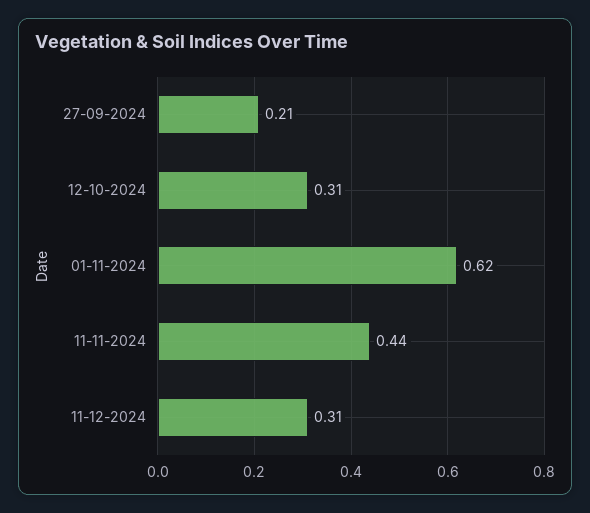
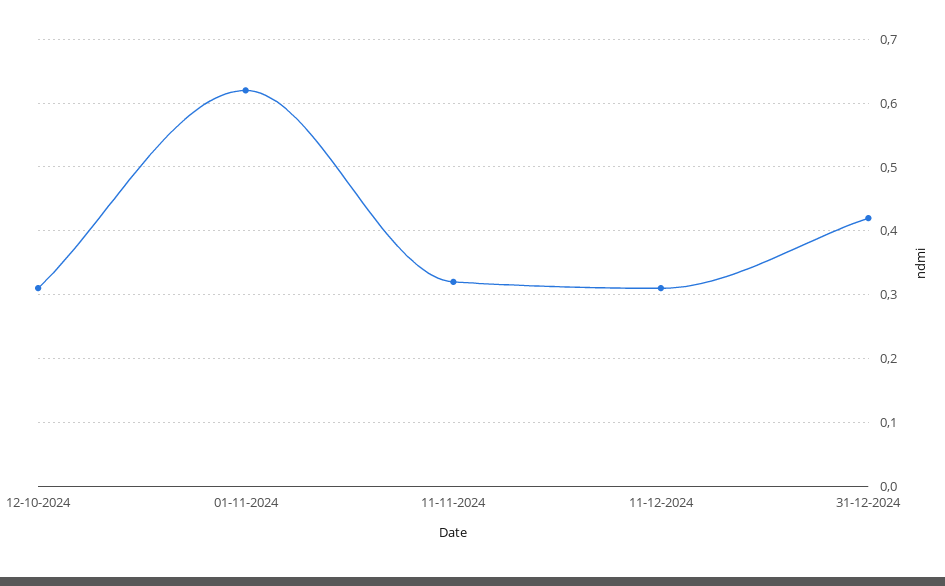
27-09-2024: 0.21 -> none
11-11-2024: 0.44 -> 0.32
31-12-2024: none -> 0.42

